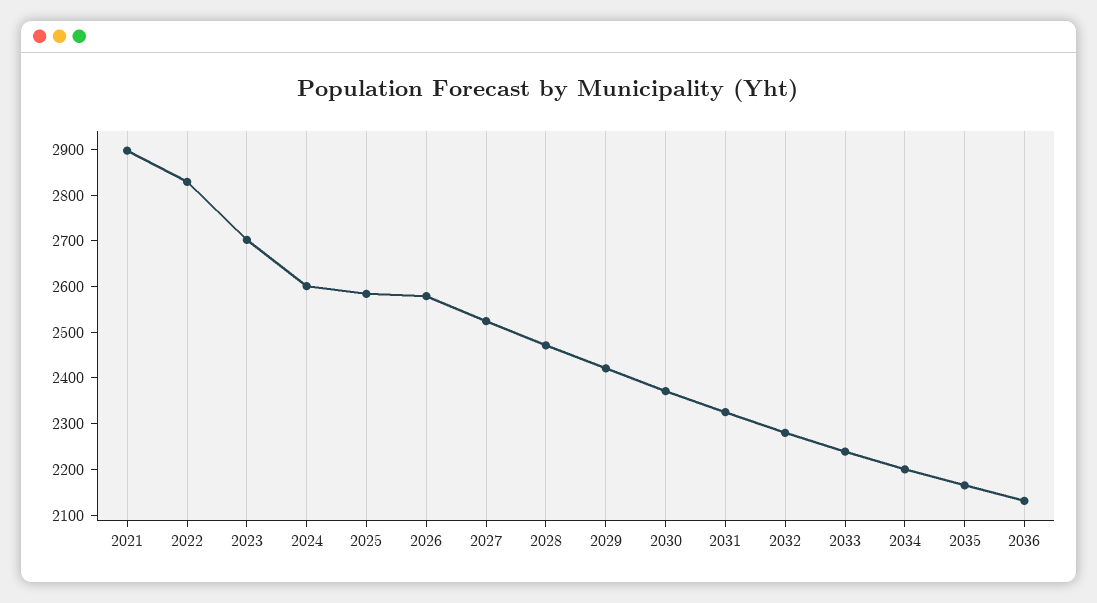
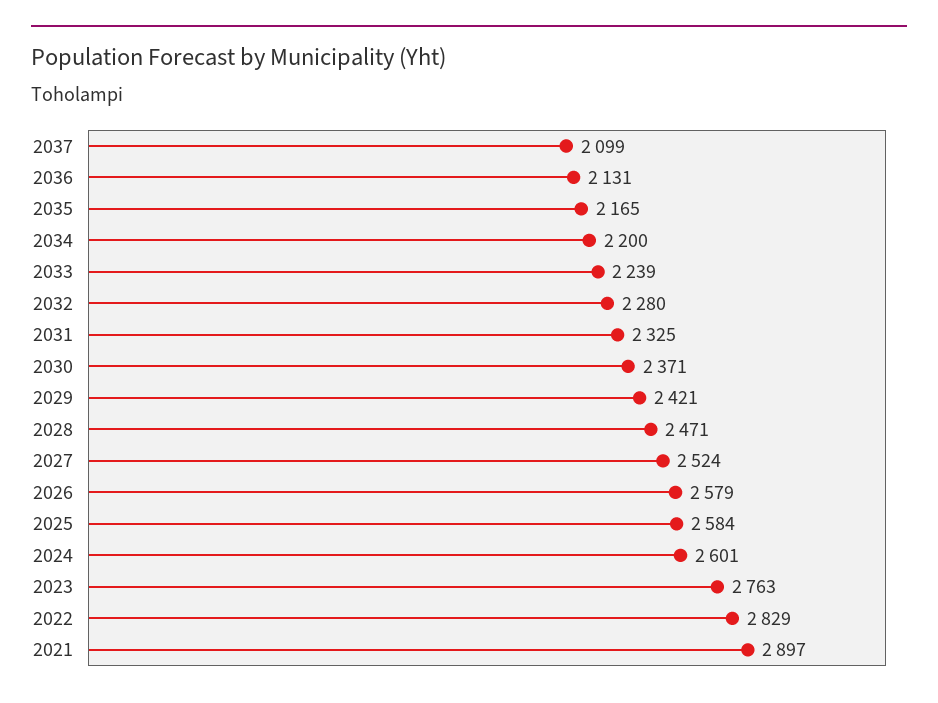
2023: 2700 -> 2763
2037: none -> 2099

